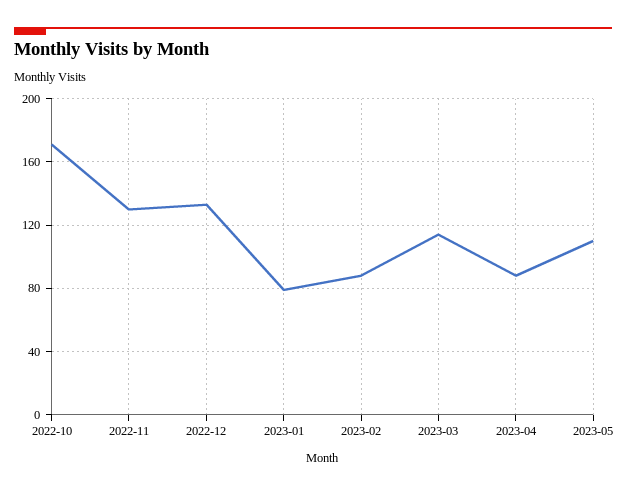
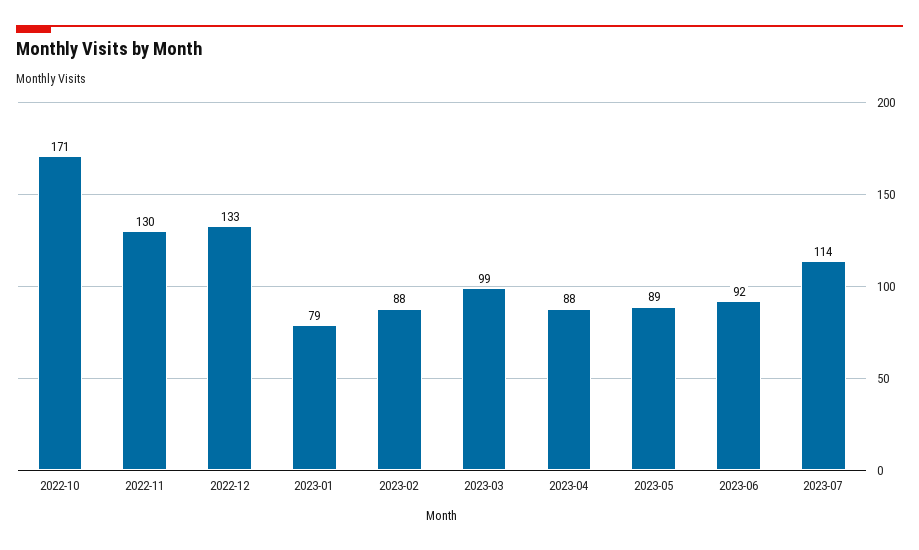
2023-03: 115 -> 99
2023-05: 110 -> 89
2023-06: none -> 92
2023-07: none -> 114

